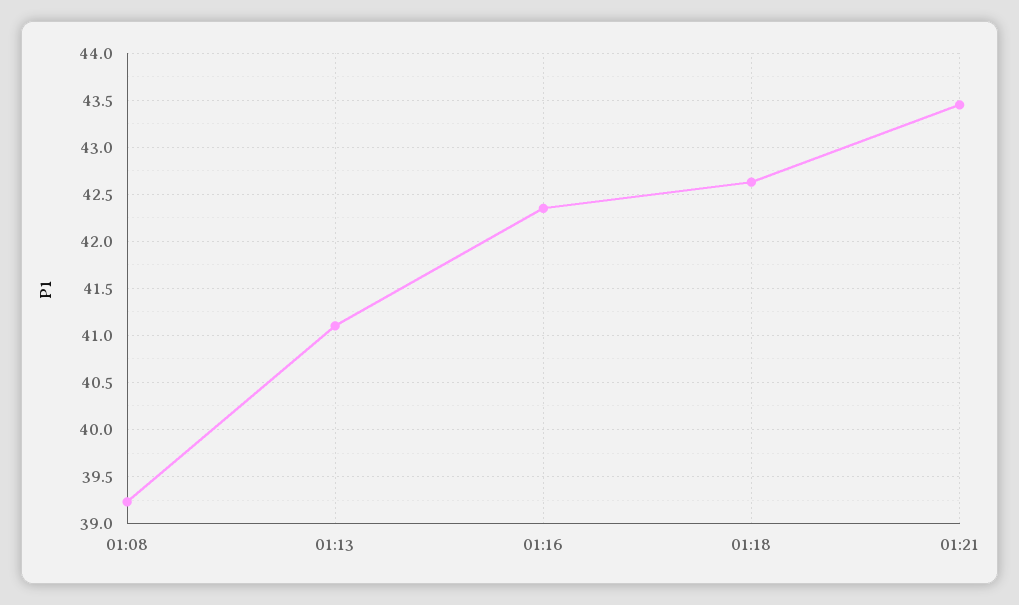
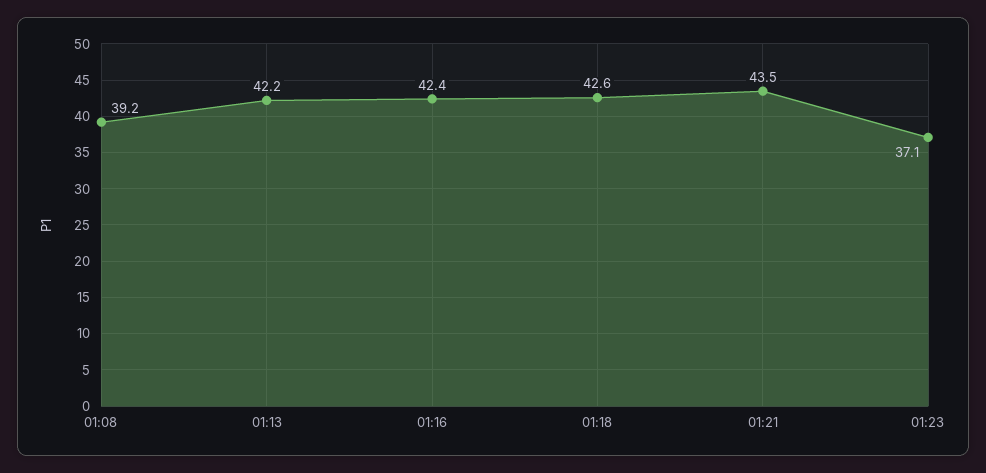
01:13: 41.1 -> 42.2
01:23: none -> 37.1

